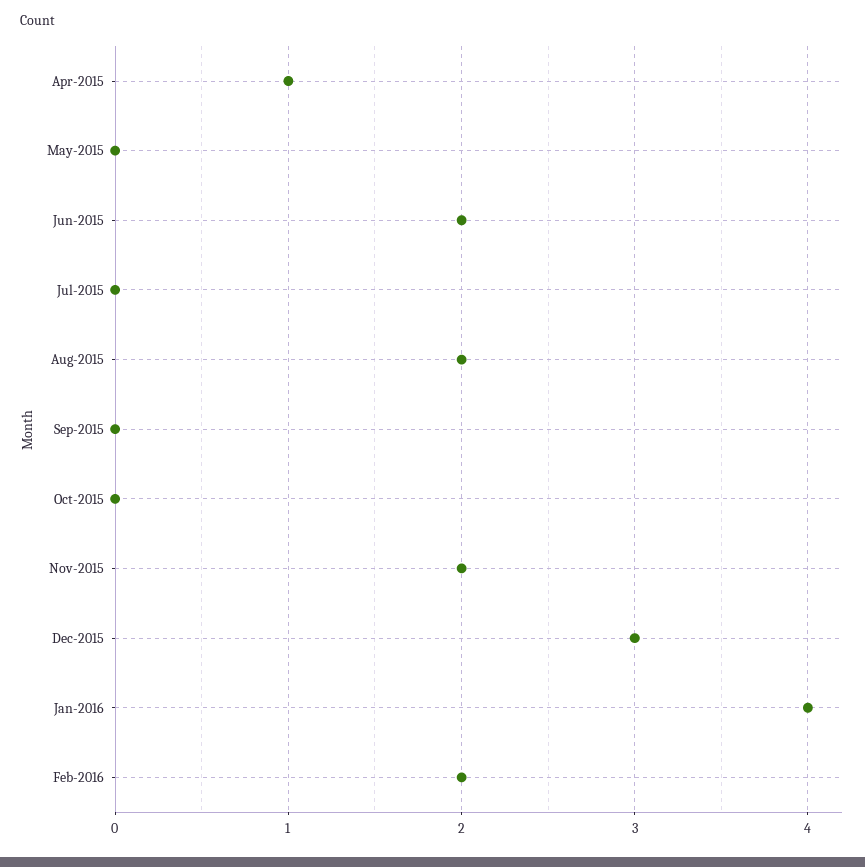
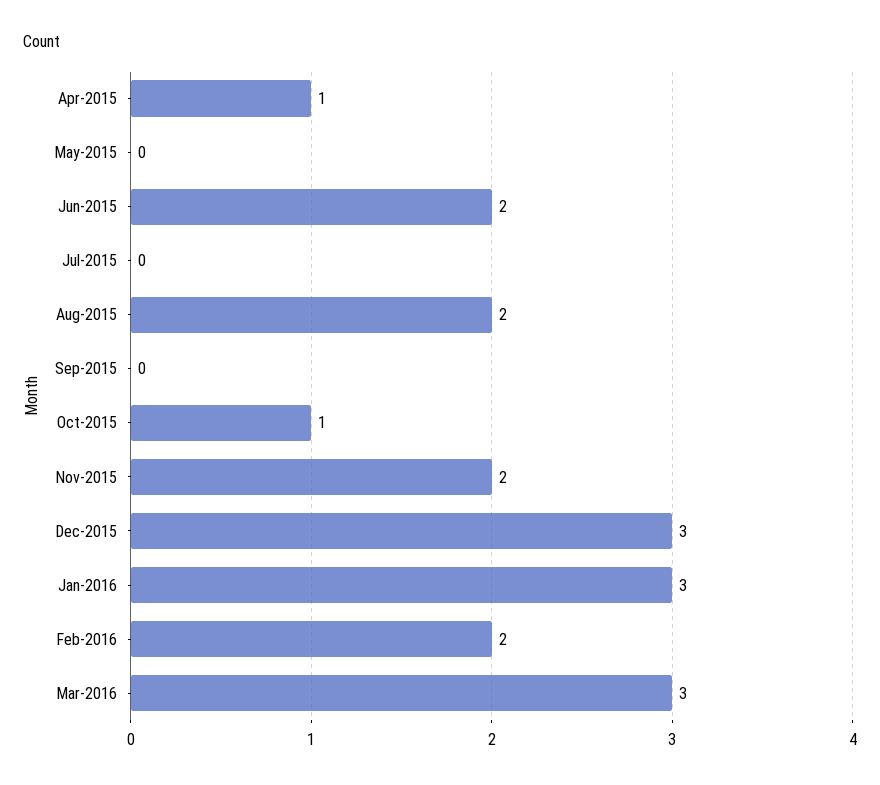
Oct-2015: 0 -> 1
Jan-2016: 4 -> 3
Mar-2016: none -> 3

